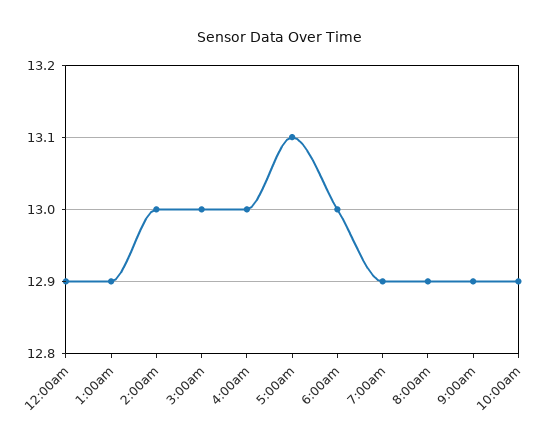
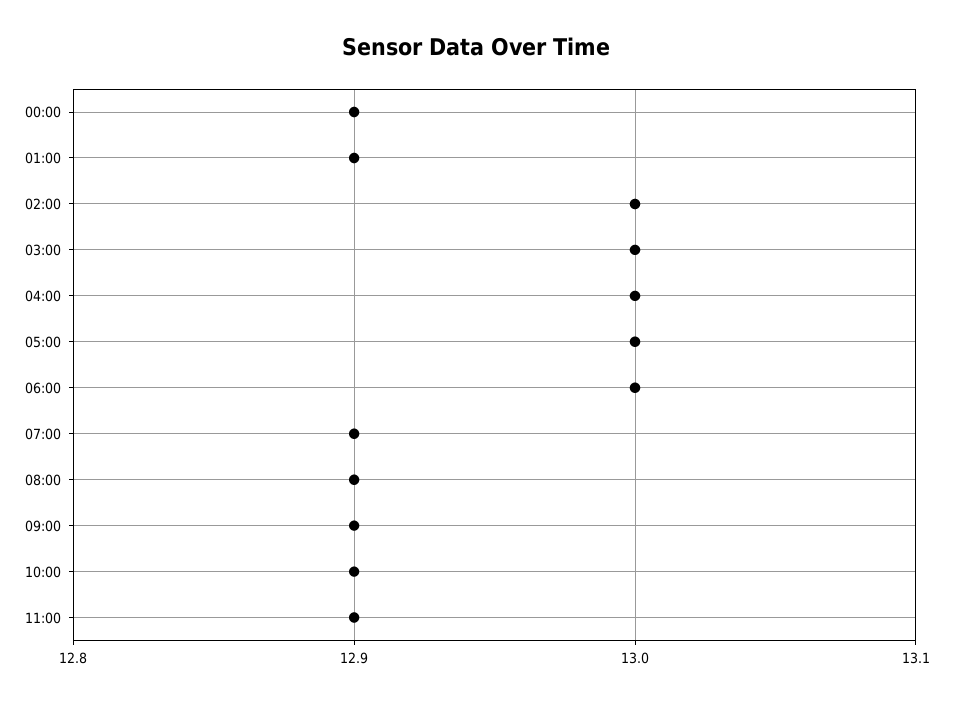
5:00am: 13.1 -> 13
11:00: none -> 12.9

